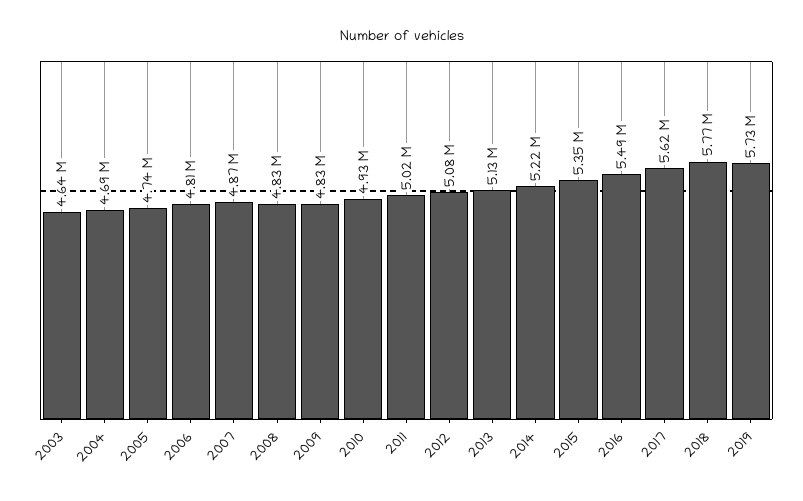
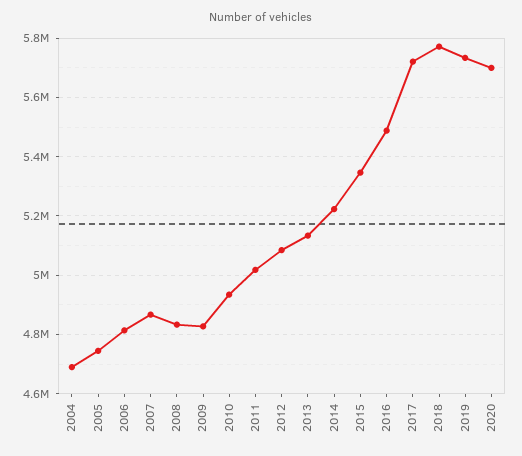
2003: 4640000 -> none
2017: 5620000 -> 5725000
2020: none -> 5700000

